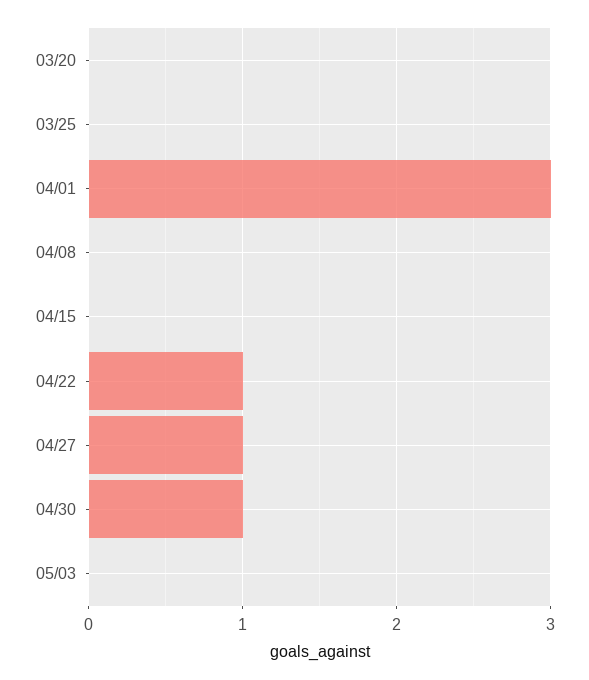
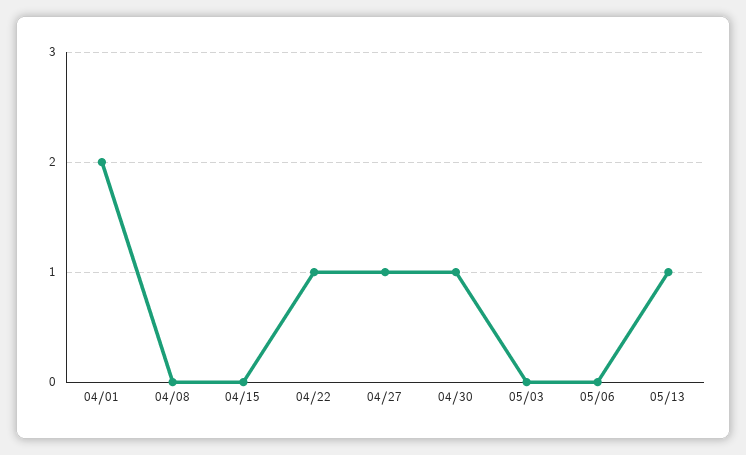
03/20: 0 -> none
03/25: 0 -> none
04/01: 3 -> 2
05/06: none -> 0
05/13: none -> 1

